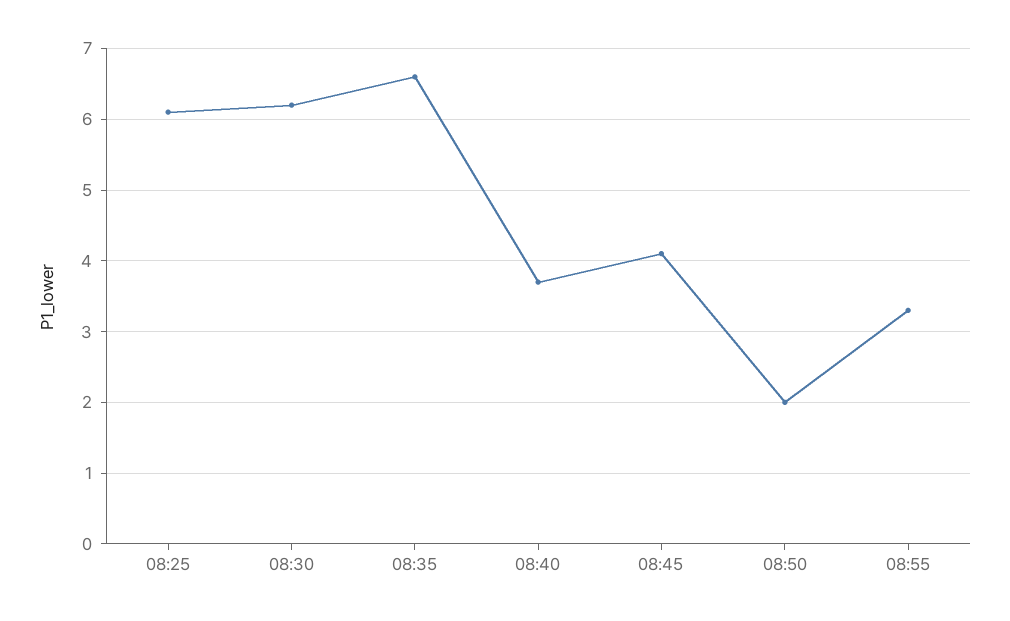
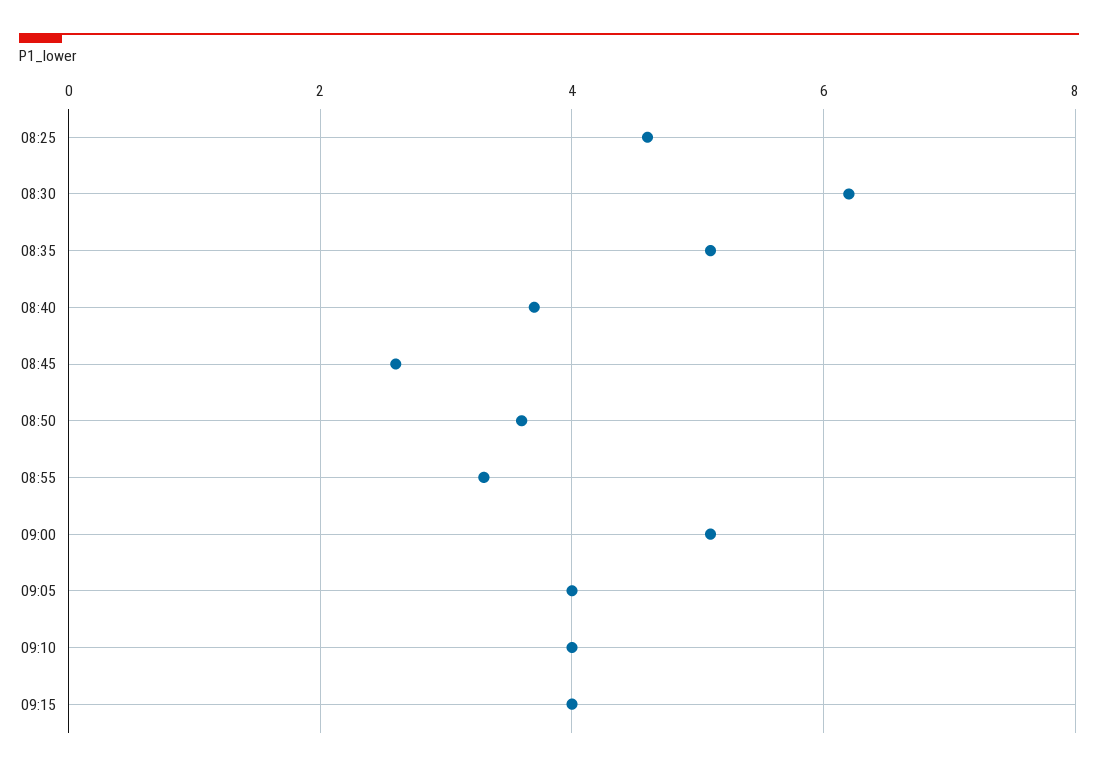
08:25: 6.1 -> 4.5
08:35: 6.6 -> 5
08:45: 4.1 -> 2.5
08:50: 2 -> 3.5
09:00: none -> 5
09:05: none -> 4
09:10: none -> 4
09:15: none -> 4

